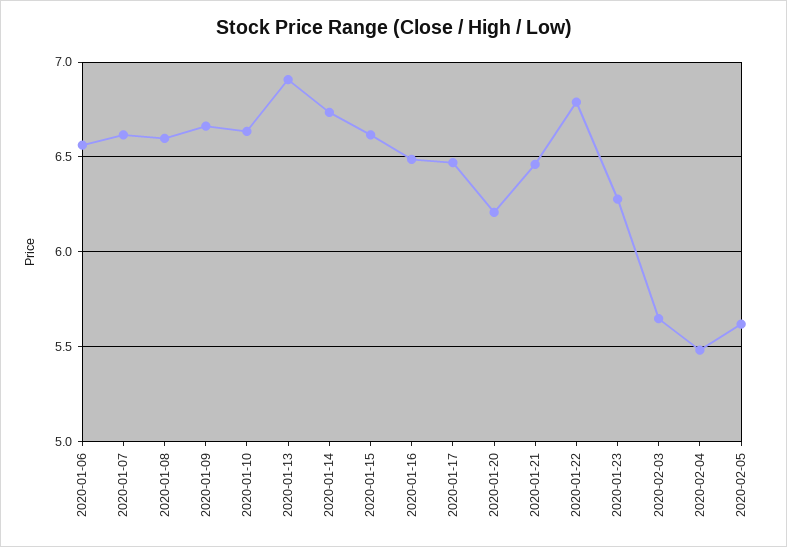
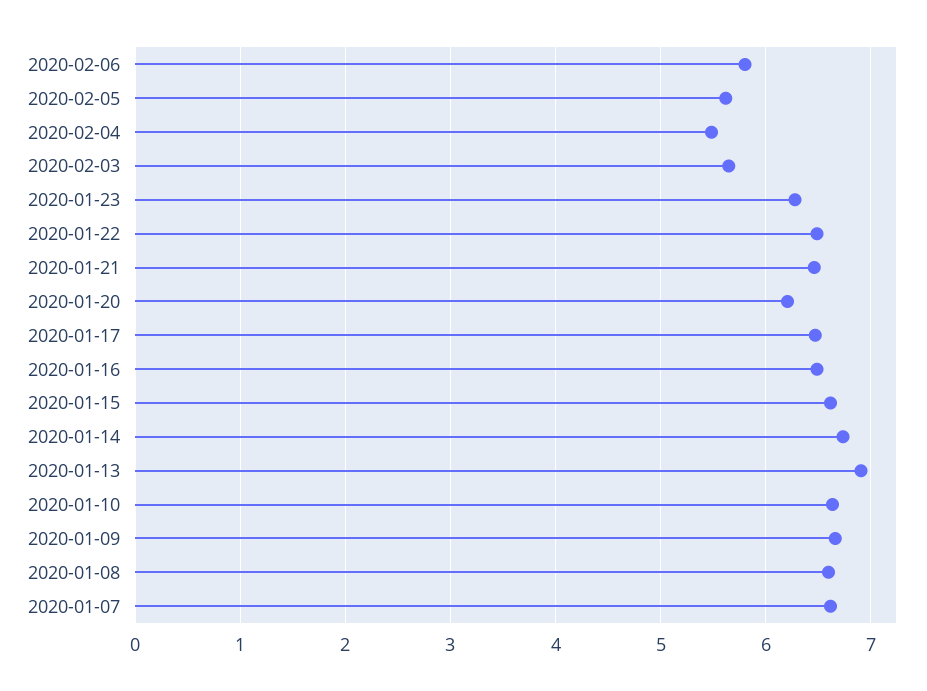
2020-01-06: 6.55 -> none
2020-01-22: 6.8 -> 6.5
2020-02-06: none -> 5.8

